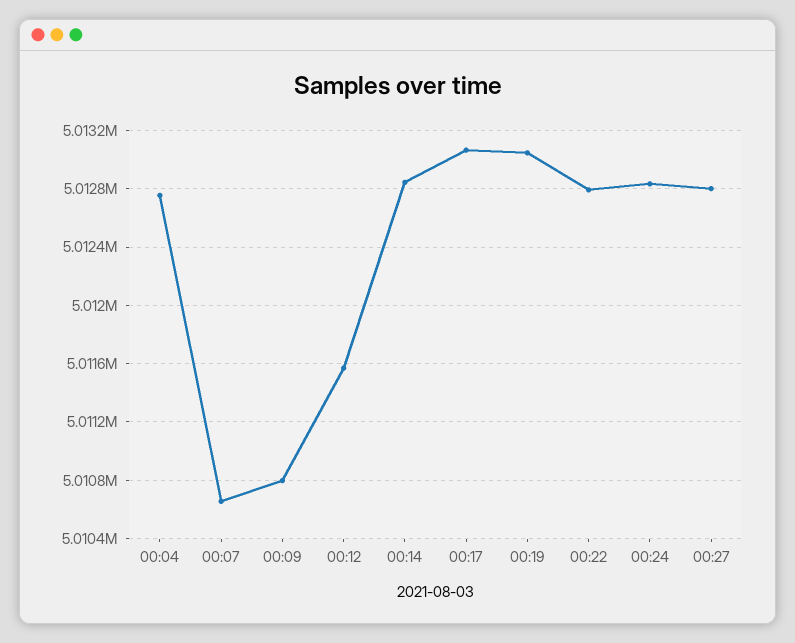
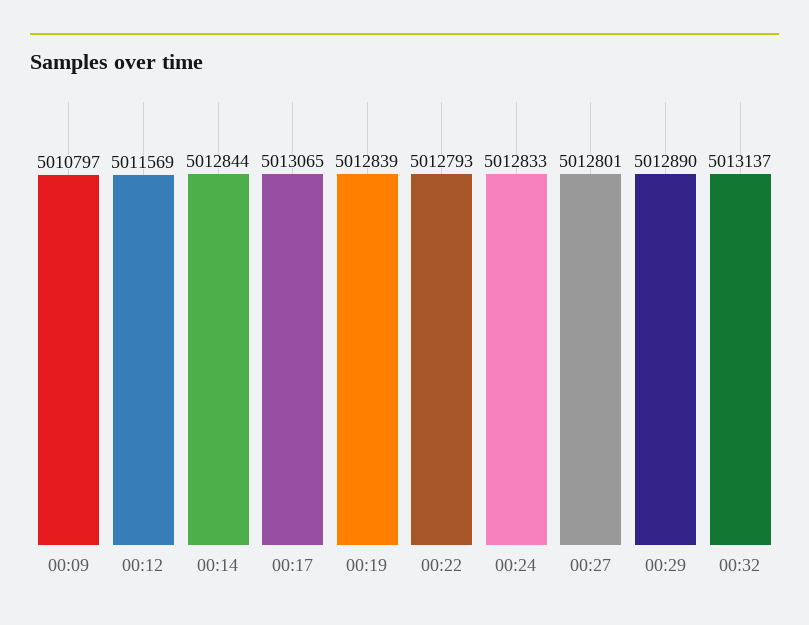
00:04: 5012750 -> none
00:07: 5010650 -> none
00:19: 5013050 -> 5012839
00:29: none -> 5012890
00:32: none -> 5013137

